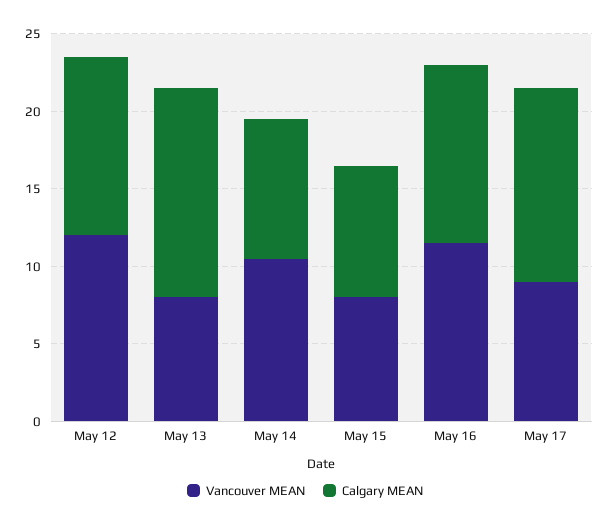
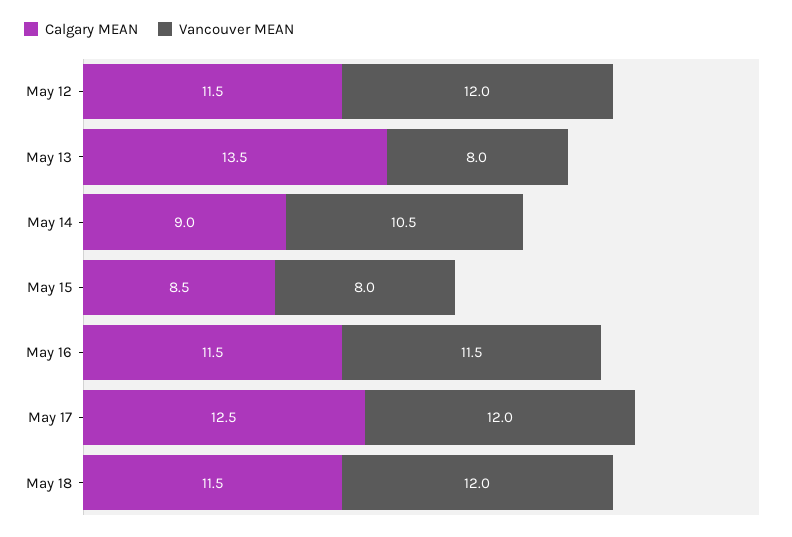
Vancouver MEAN, May 17: 9 -> 12
Calgary MEAN, May 18: none -> 11.5
Vancouver MEAN, May 18: none -> 12

